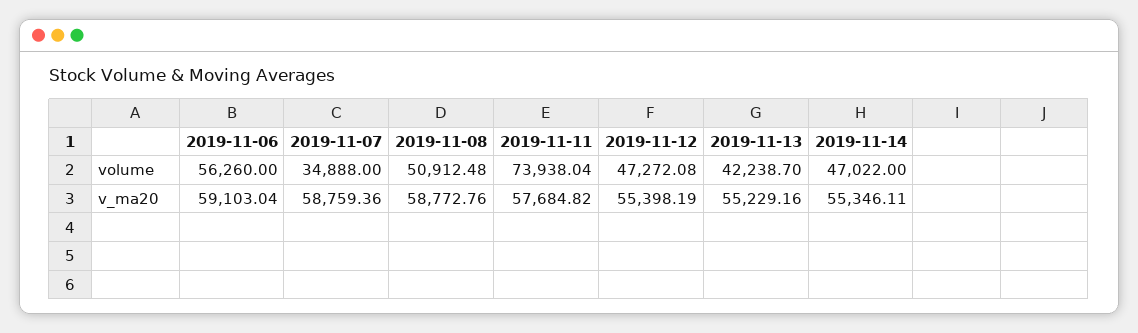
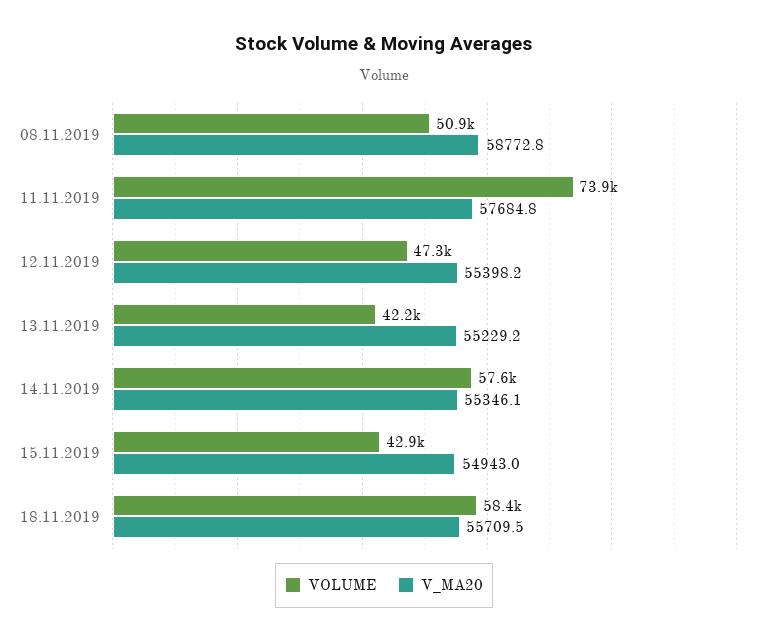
volume, 2019-11-06: 56260 -> none
volume, 2019-11-07: 34888 -> none
volume, 2019-11-14: 47022 -> 57600
v_ma20, 2019-11-06: 59103.04 -> none
v_ma20, 2019-11-07: 58759.36 -> none
volume, 15.11.2019: none -> 42900
v_ma20, 15.11.2019: none -> 54943
volume, 18.11.2019: none -> 58400
v_ma20, 18.11.2019: none -> 55709.5

